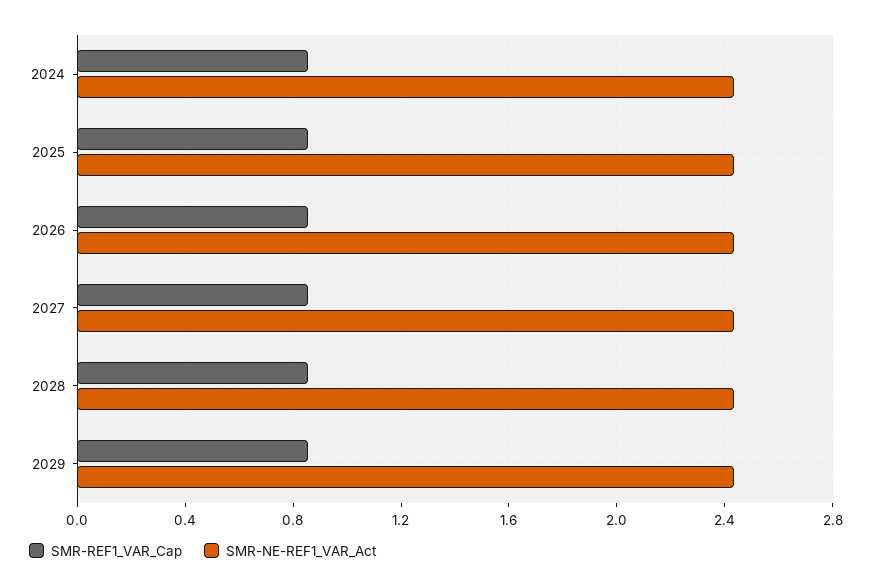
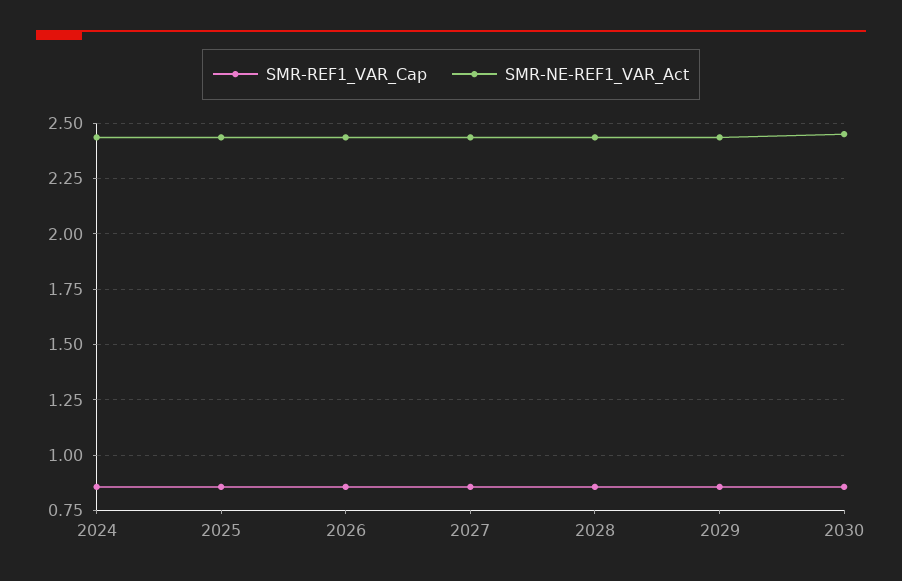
SMR-REF1_VAR_Cap, 2030: none -> 0.85
SMR-NE-REF1_VAR_Act, 2030: none -> 2.45

